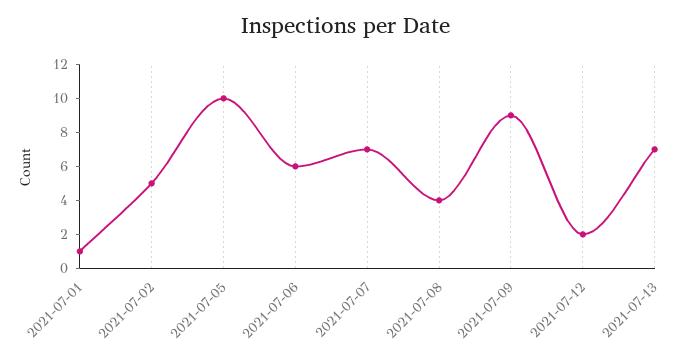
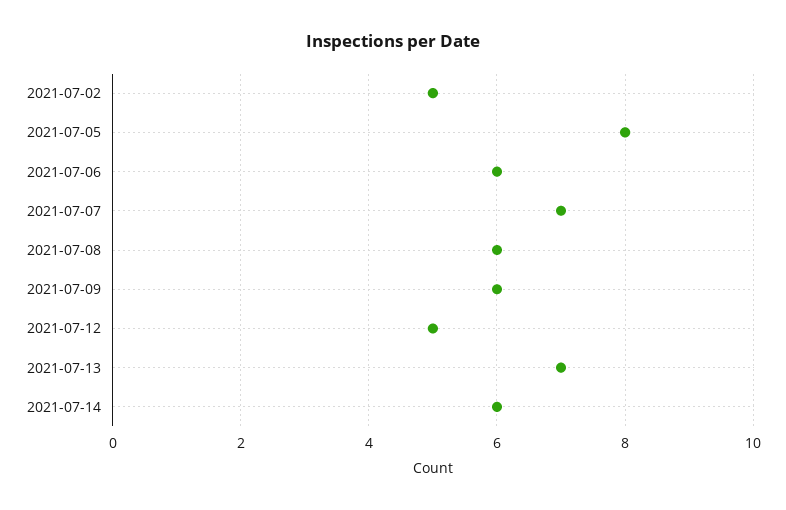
2021-07-01: 1 -> none
2021-07-05: 10 -> 8
2021-07-08: 4 -> 6
2021-07-09: 9 -> 6
2021-07-12: 2 -> 5
2021-07-14: none -> 6

